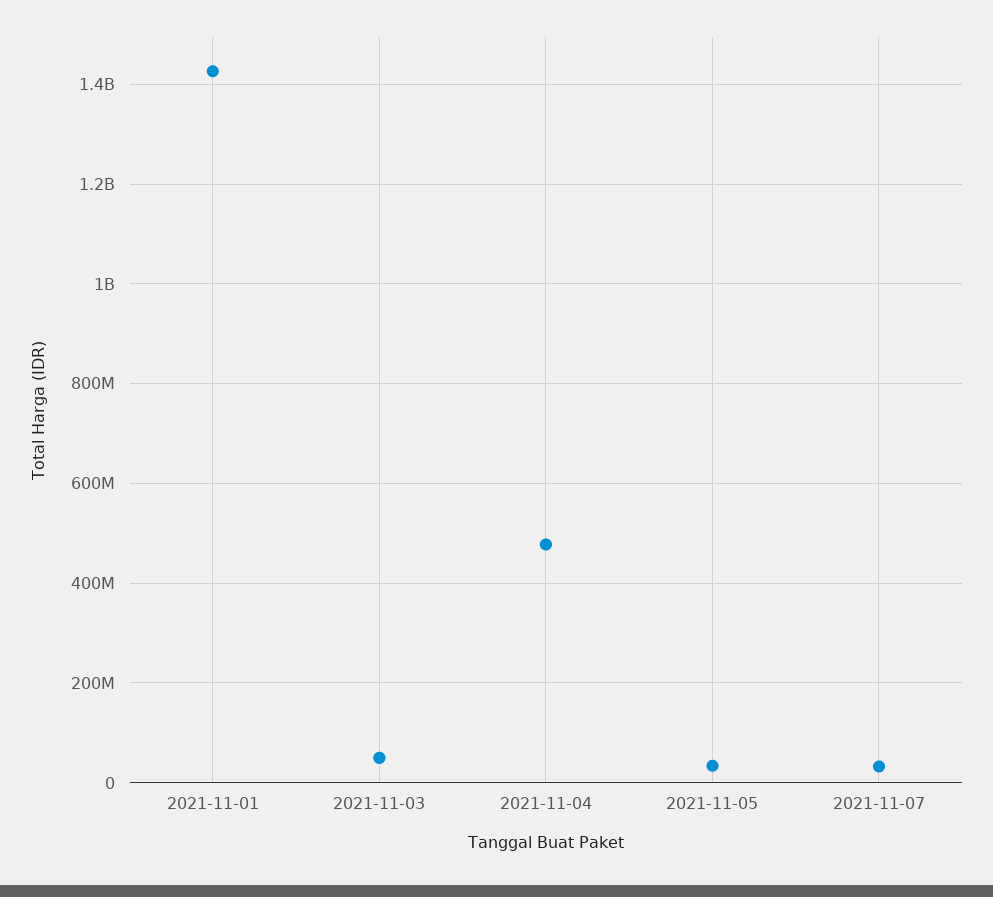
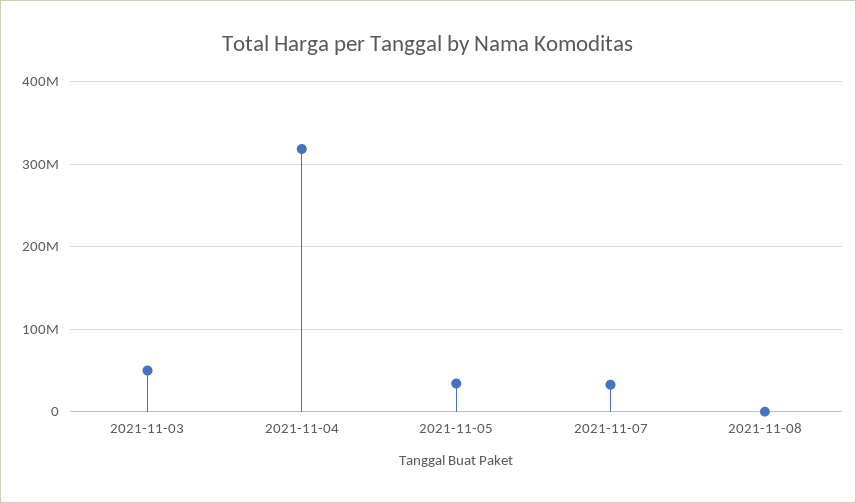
2021-11-01: 1420000000 -> none
2021-11-04: 480000000 -> 320000000
2021-11-08: none -> 0

